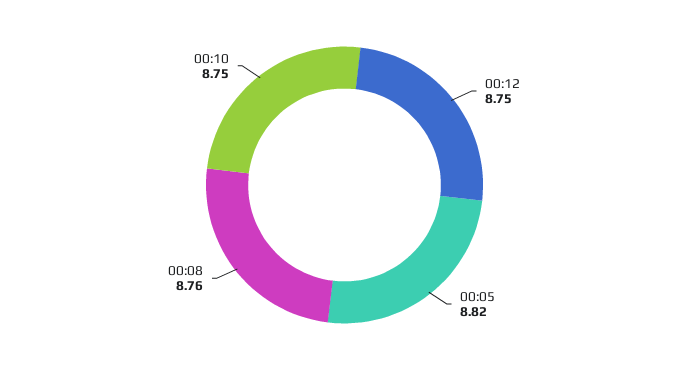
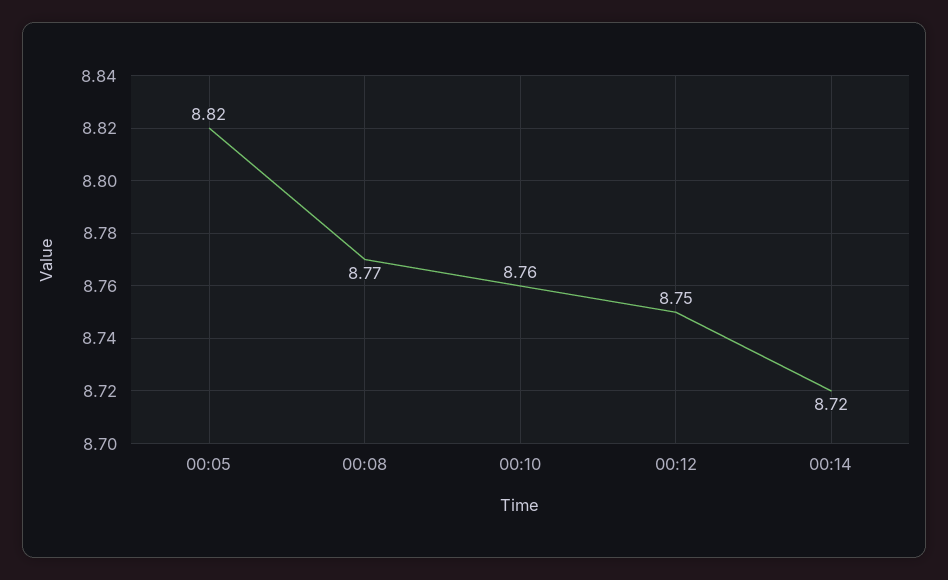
00:08: 8.76 -> 8.77
00:10: 8.75 -> 8.76
00:14: none -> 8.72

